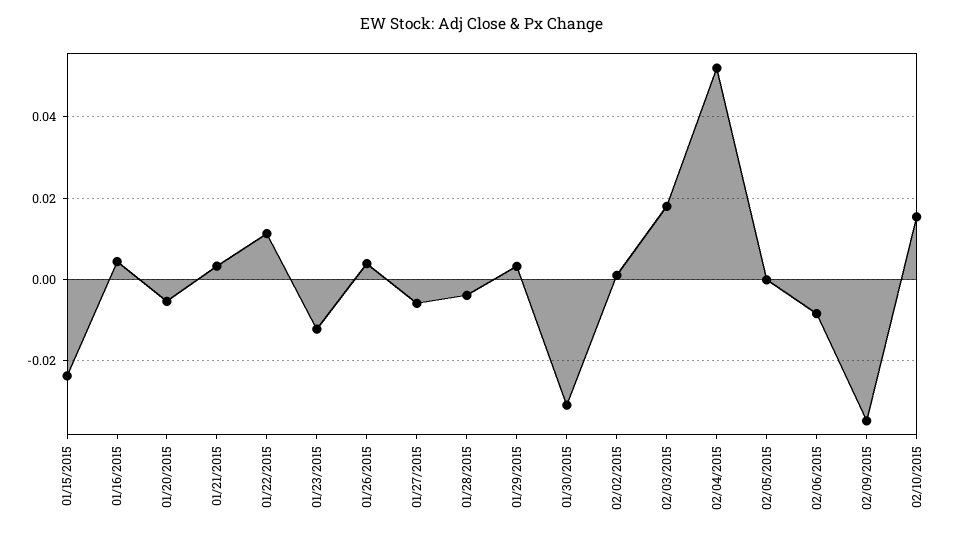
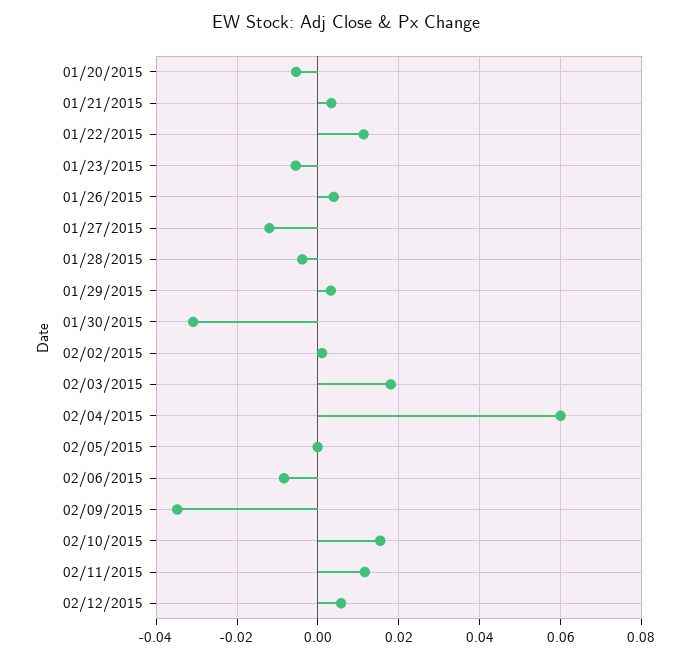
01/15/2015: -0.024 -> none
01/16/2015: 0.004 -> none
01/23/2015: -0.012 -> -0.006
01/27/2015: -0.006 -> -0.012
02/04/2015: 0.052 -> 0.06
02/11/2015: none -> 0.012
02/12/2015: none -> 0.006

